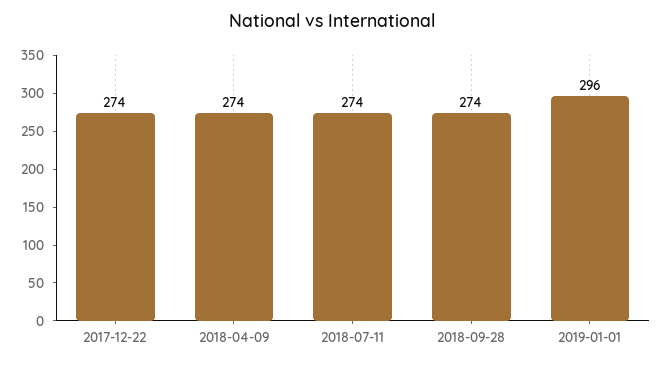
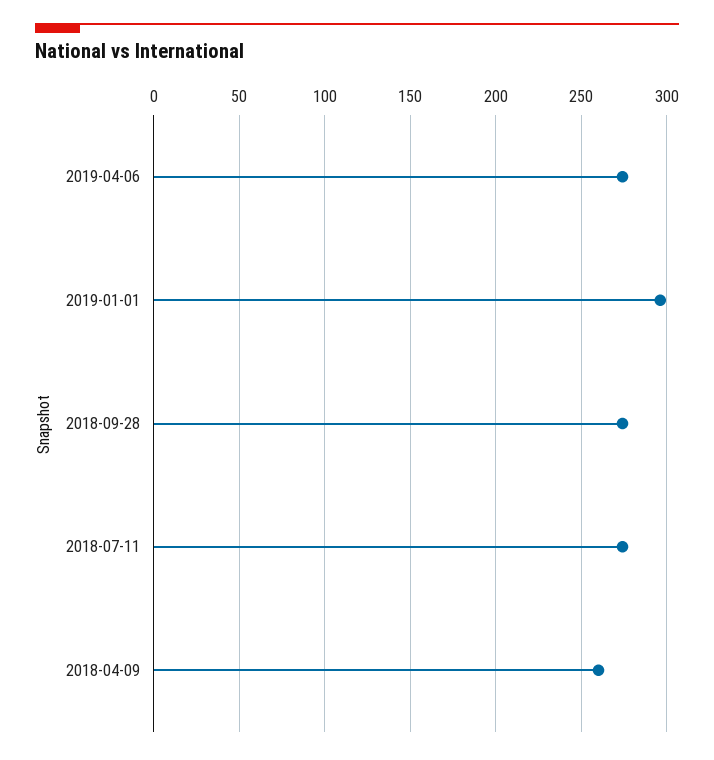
2017-12-22: 274 -> none
2018-04-09: 274 -> 260
2019-04-06: none -> 275

